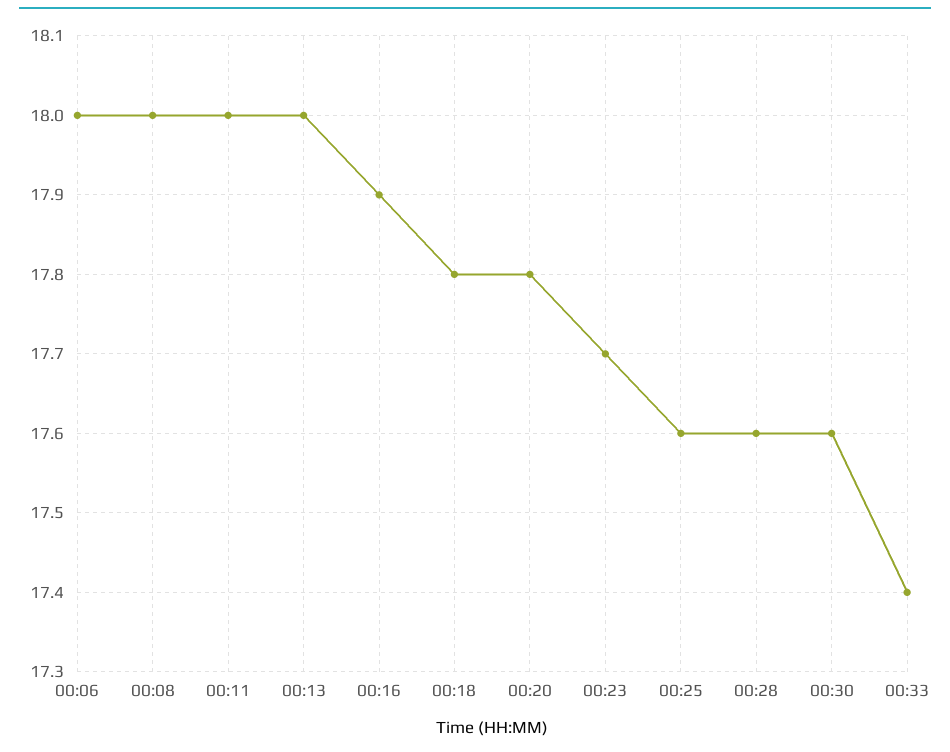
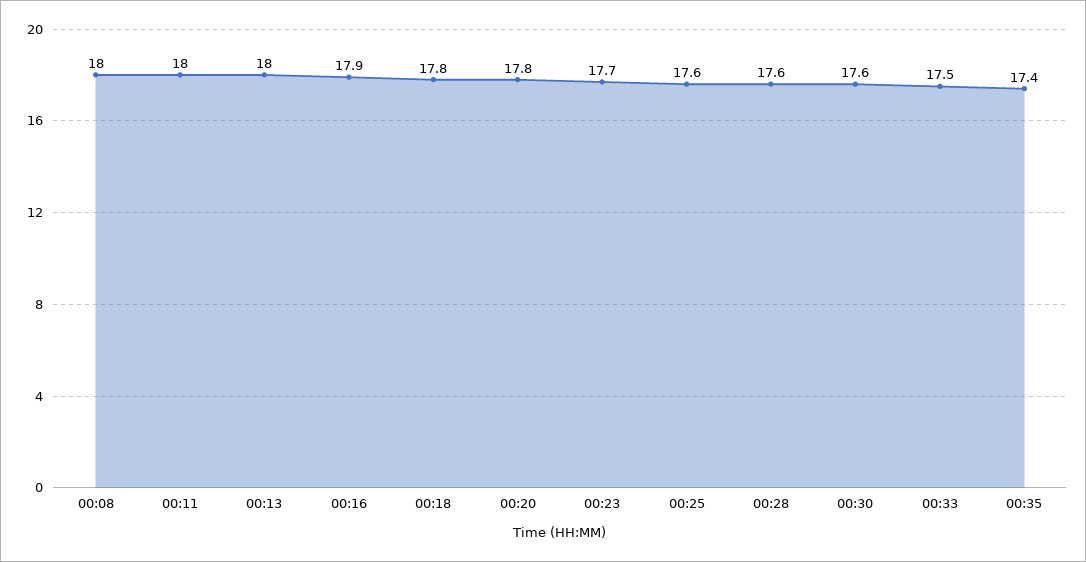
00:06: 18 -> none
00:33: 17.4 -> 17.5
00:35: none -> 17.4

